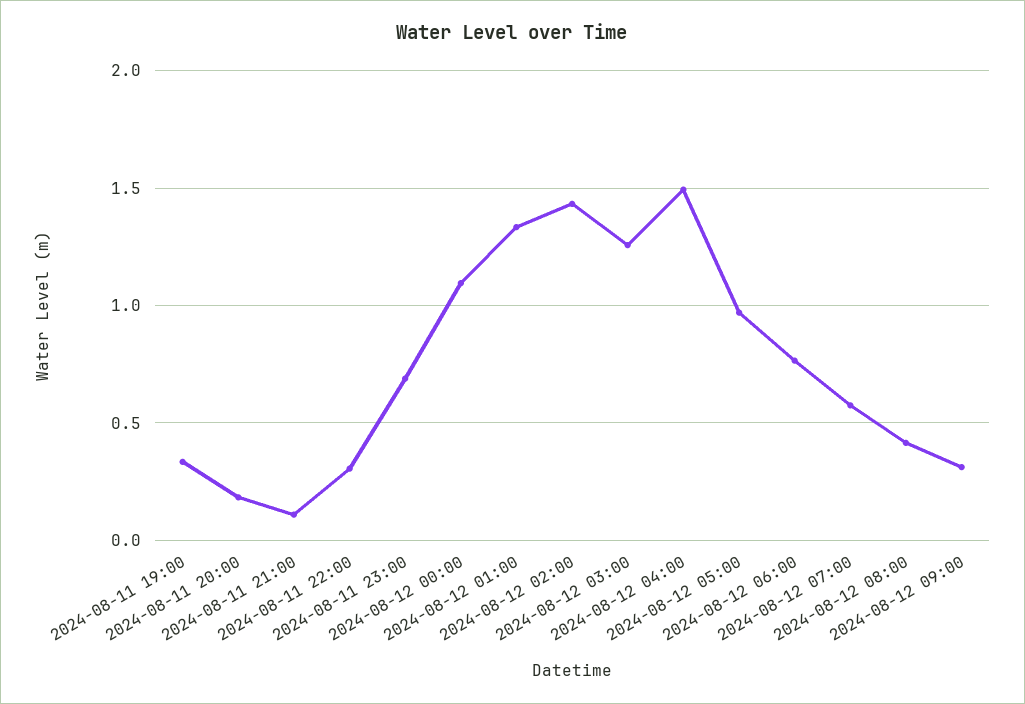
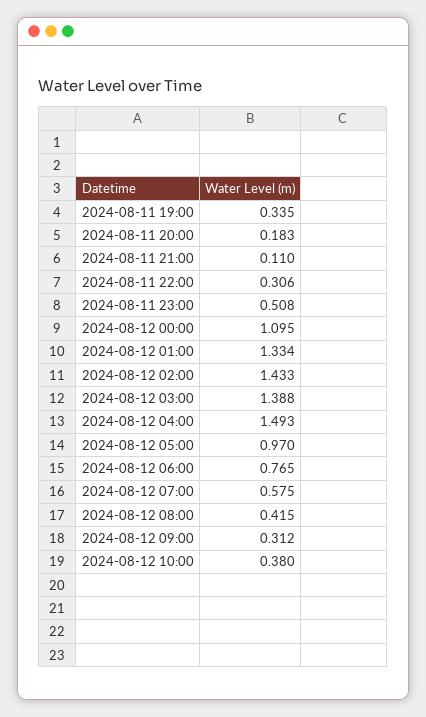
2024-08-11 23:00: 0.7 -> 0.508
2024-08-12 03:00: 1.25 -> 1.388
2024-08-12 10:00: none -> 0.38

